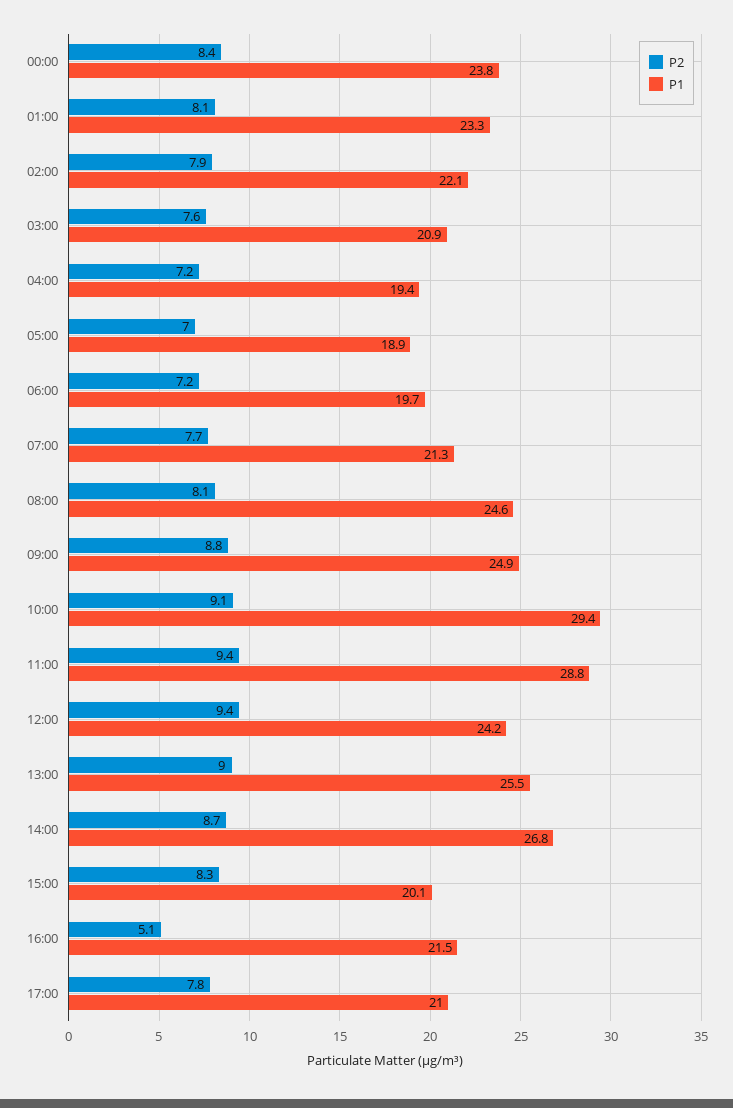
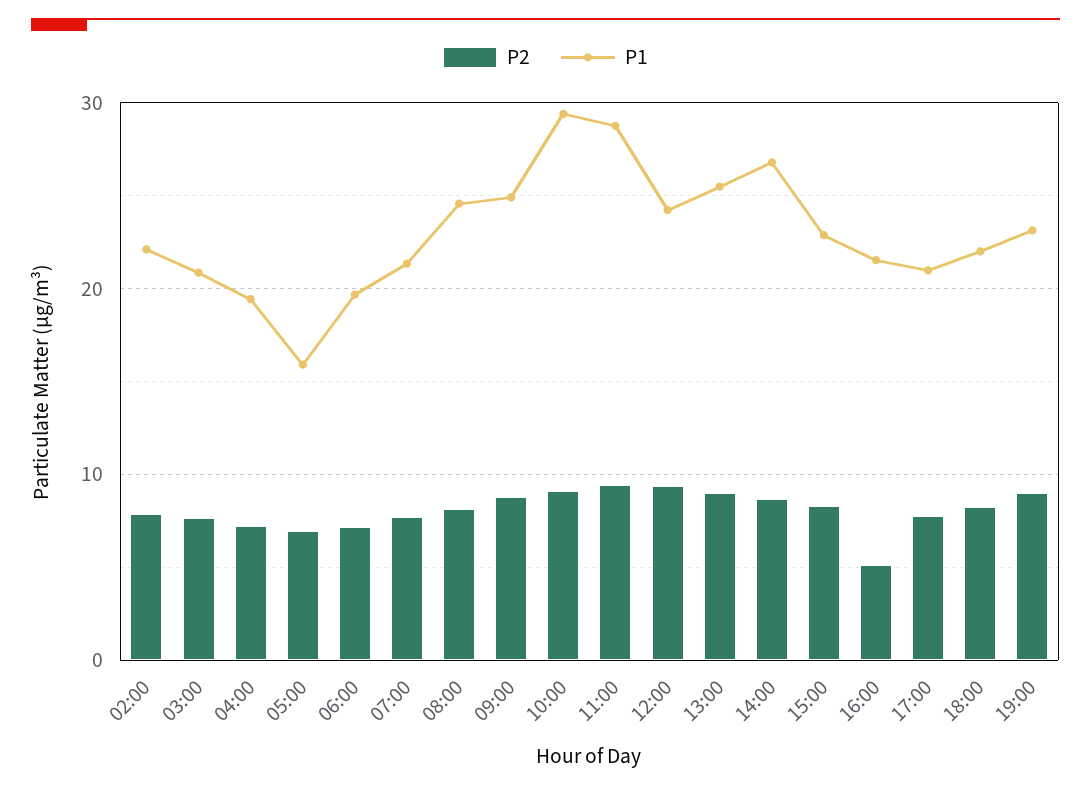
P2, 00:00: 8.4 -> none
P1, 00:00: 23.8 -> none
P2, 01:00: 8.1 -> none
P1, 01:00: 23.3 -> none
P1, 05:00: 18.9 -> 16
P1, 15:00: 20.1 -> 23
P2, 18:00: none -> 8
P1, 18:00: none -> 22
P2, 19:00: none -> 9
P1, 19:00: none -> 23

